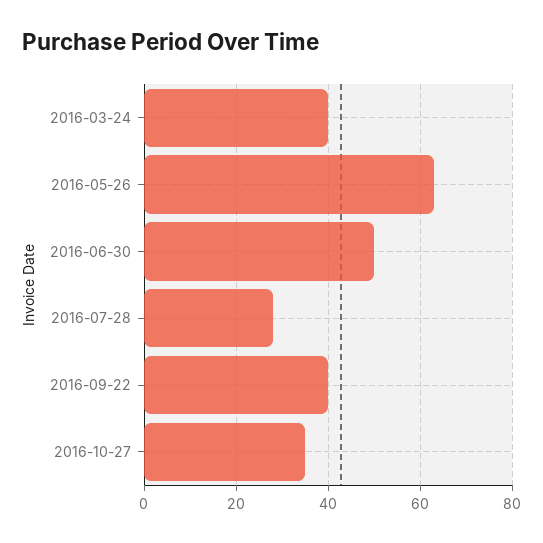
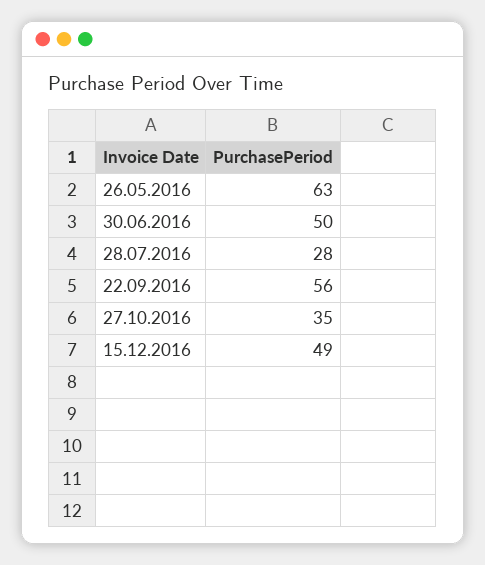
2016-03-24: 40 -> none
2016-09-22: 40 -> 56
15.12.2016: none -> 49

